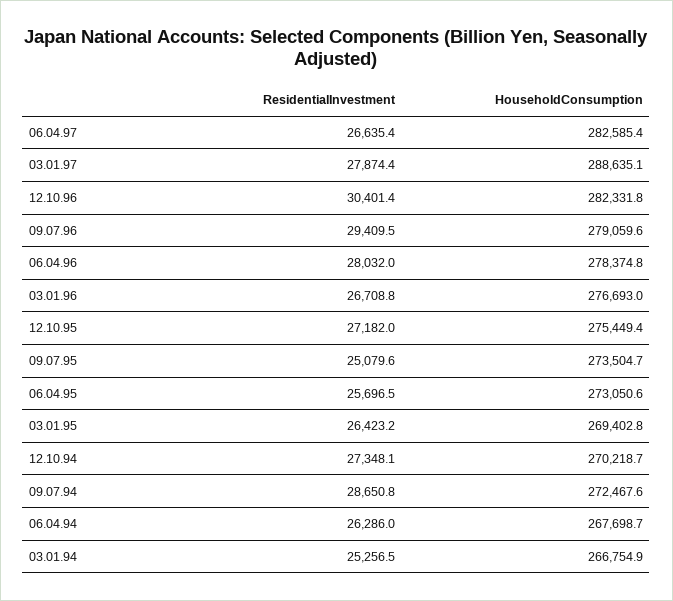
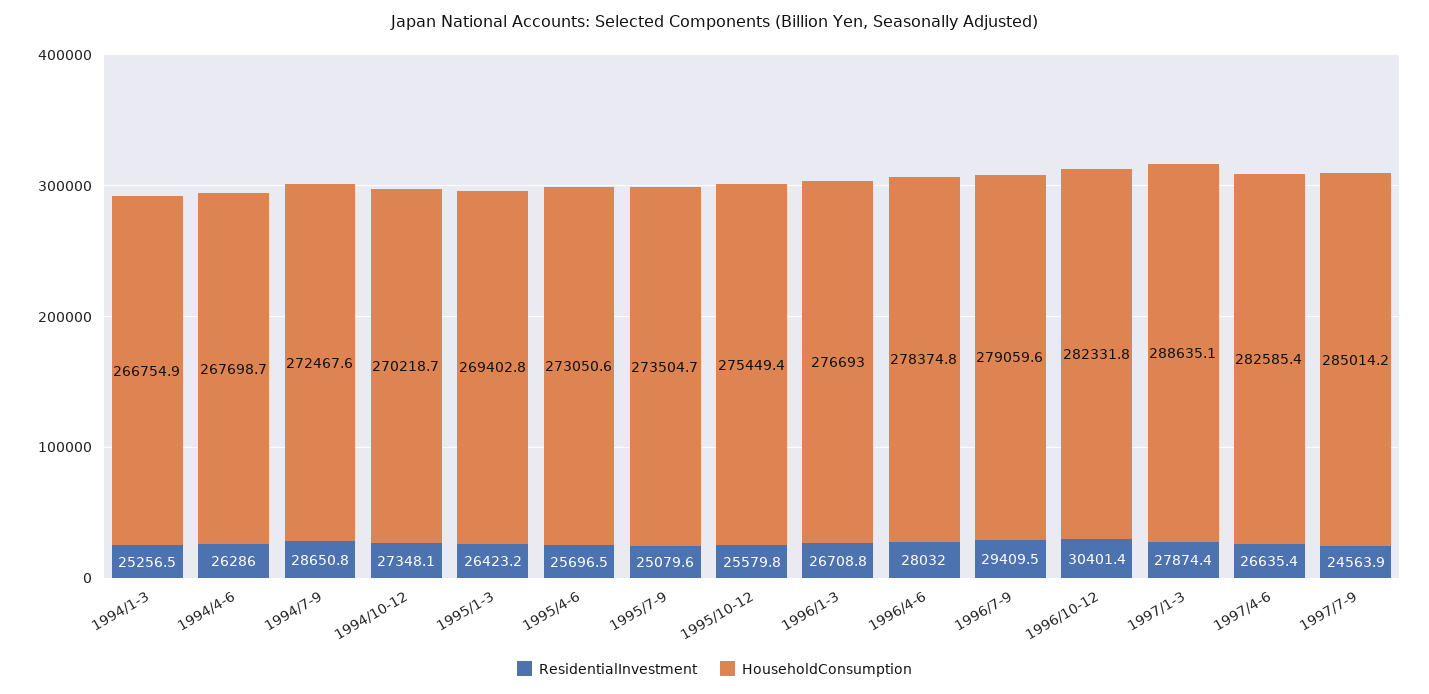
ResidentialInvestment, 12.10.95: 27182 -> 25579.8
ResidentialInvestment, 1997/7-9: none -> 24563.9
HouseholdConsumption, 1997/7-9: none -> 285014.2

